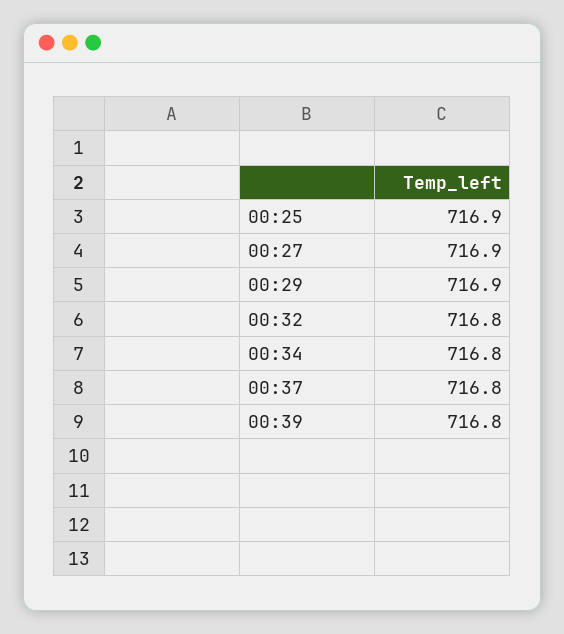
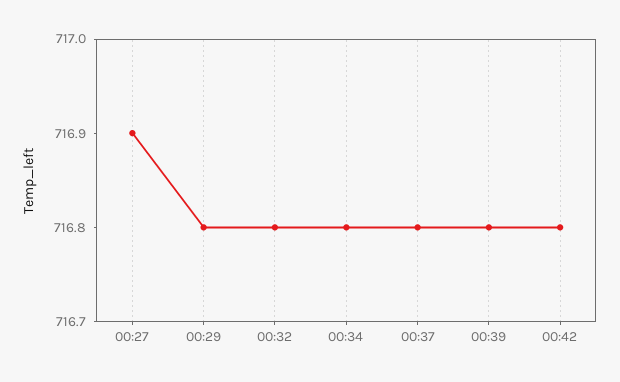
00:25: 716.9 -> none
00:29: 716.9 -> 716.8
00:42: none -> 716.8

